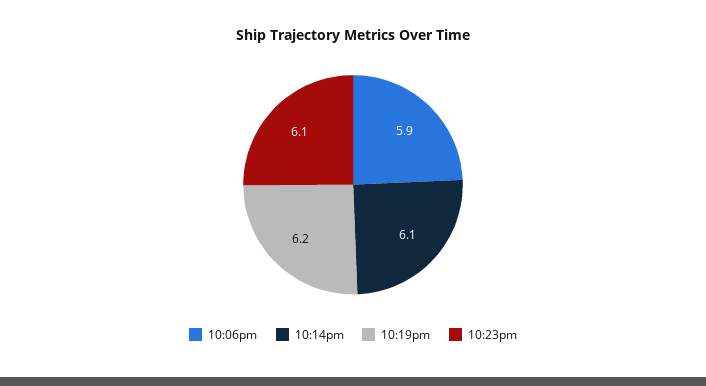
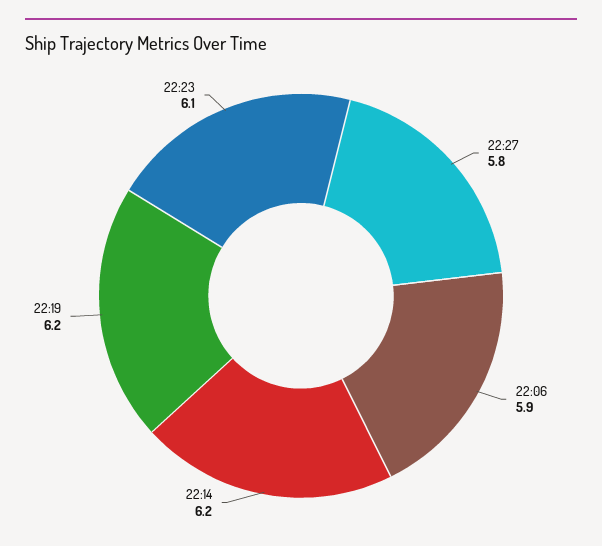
10:14pm: 6.1 -> 6.2
22:27: none -> 5.8

